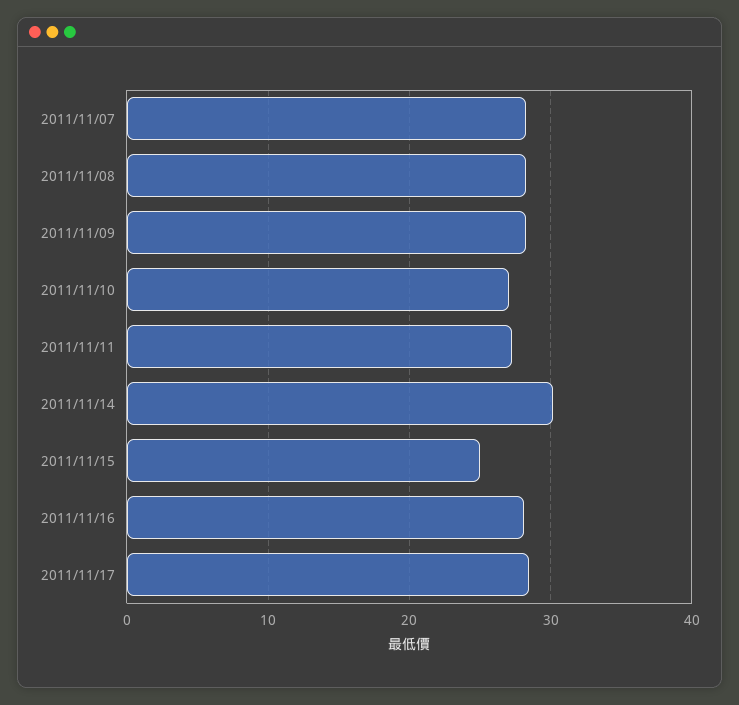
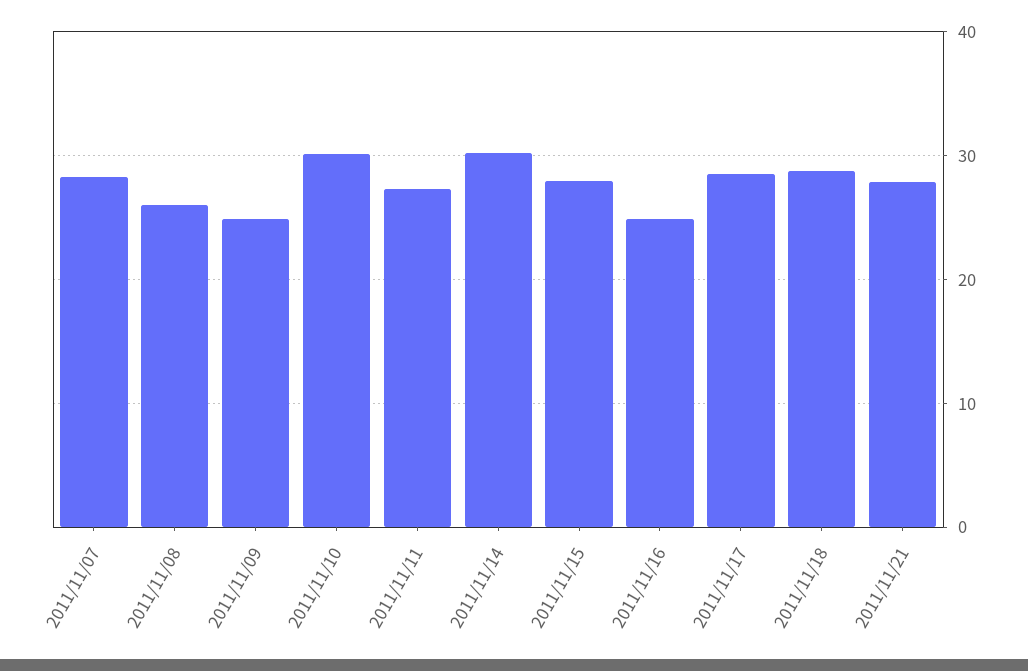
2011/11/08: 28 -> 26
2011/11/09: 28 -> 25
2011/11/10: 27 -> 30
2011/11/15: 25 -> 28
2011/11/16: 28 -> 25
2011/11/18: none -> 29
2011/11/21: none -> 28

